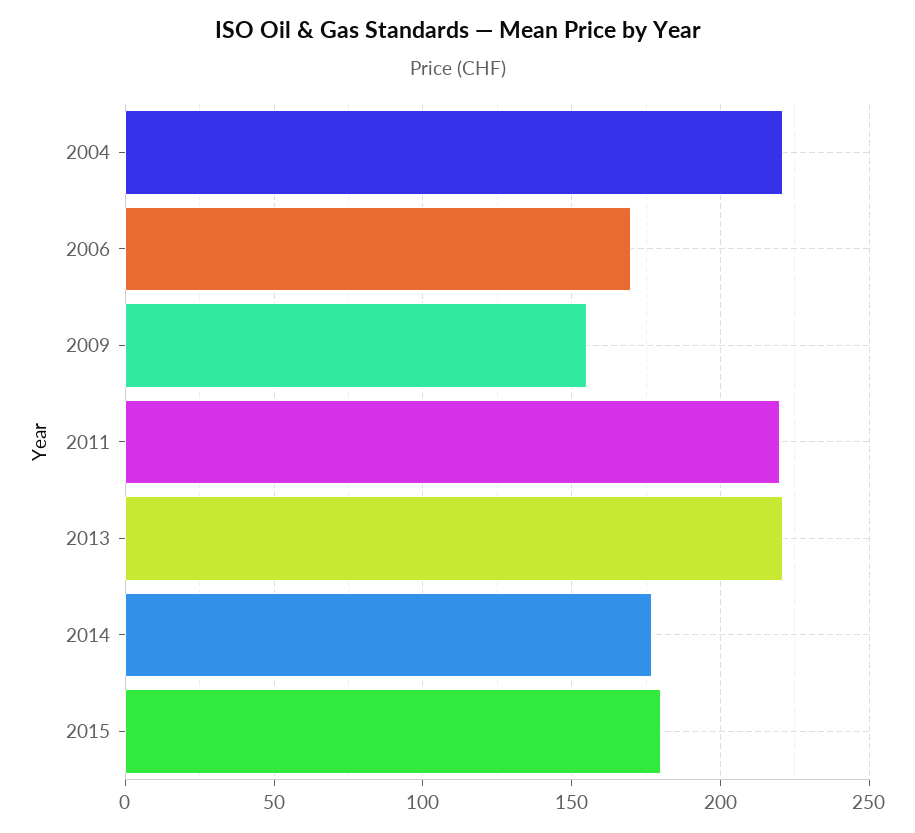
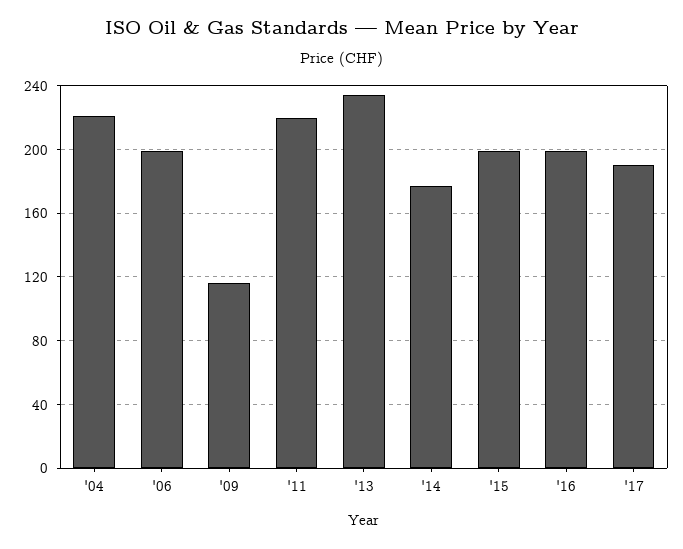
2006: 170 -> 200
2009: 155 -> 115
2013: 220 -> 235
2015: 180 -> 200
'16: none -> 200
'17: none -> 190

